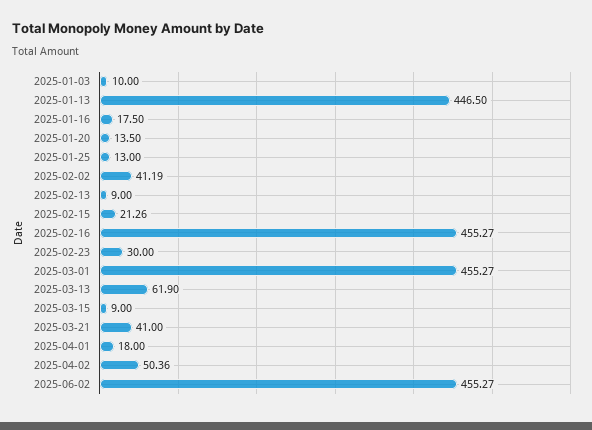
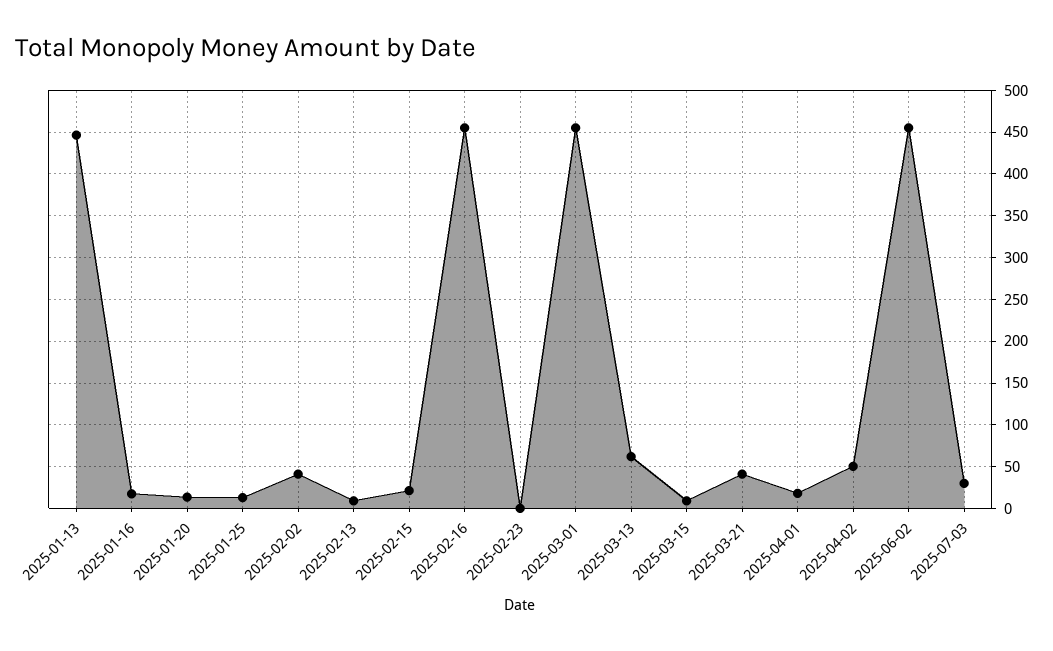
2025-01-03: 10 -> none
2025-02-23: 30 -> 0
2025-07-03: none -> 30

